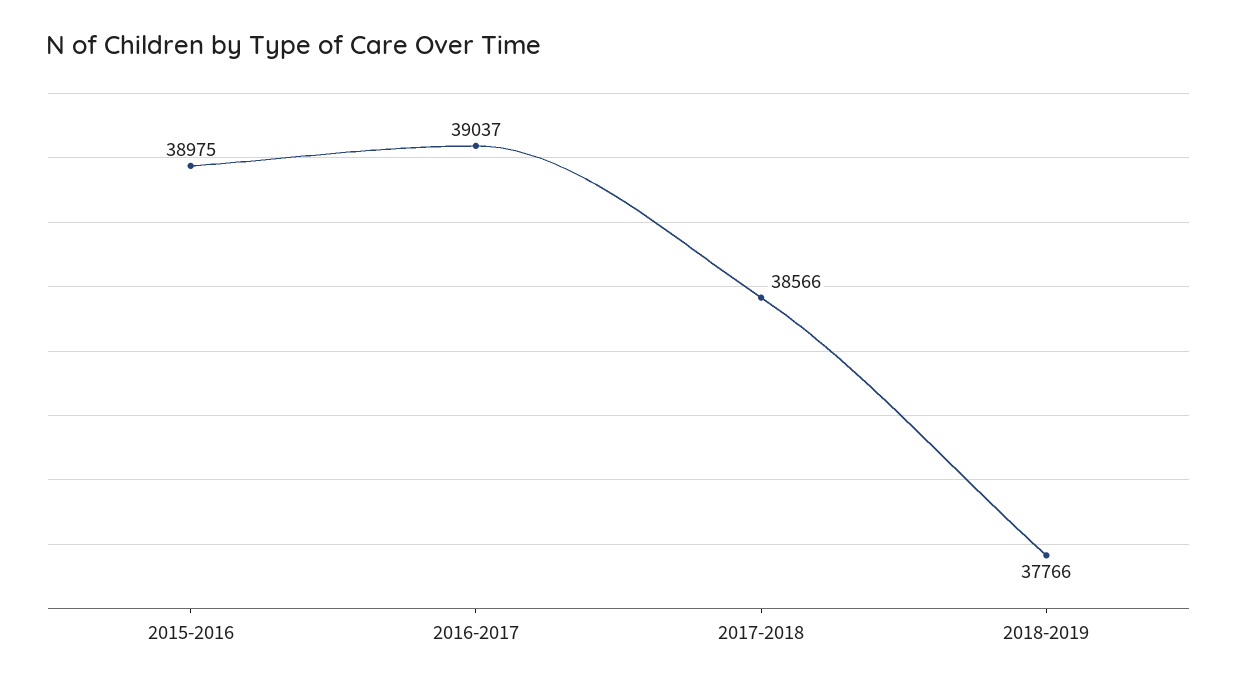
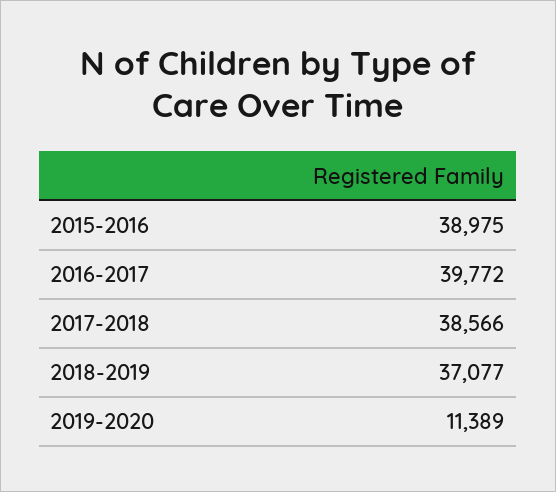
2016-2017: 39037 -> 39772
2018-2019: 37766 -> 37077
2019-2020: none -> 11389

